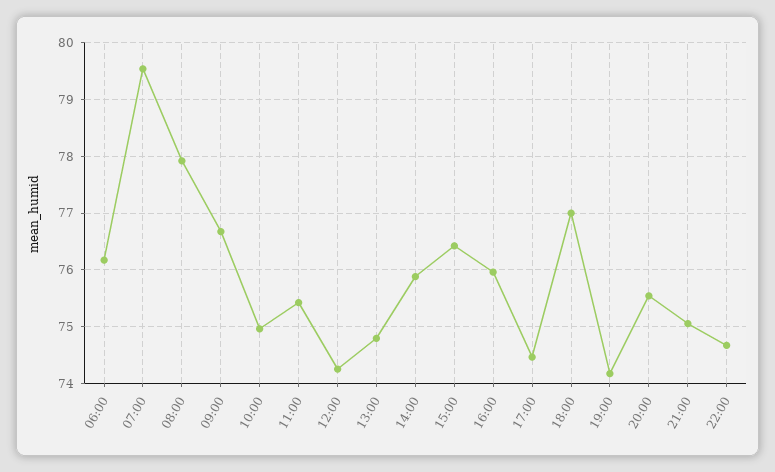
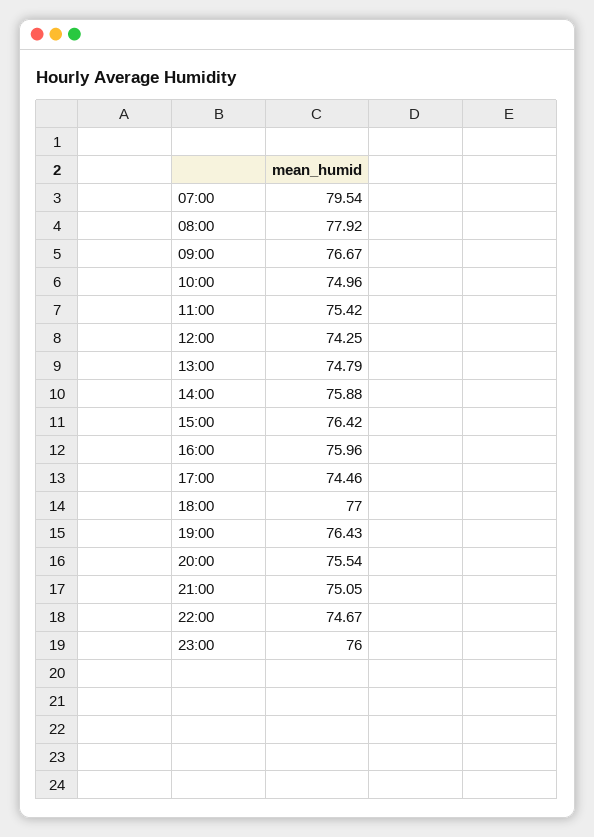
06:00: 76.2 -> none
19:00: 74.2 -> 76.43
23:00: none -> 76

